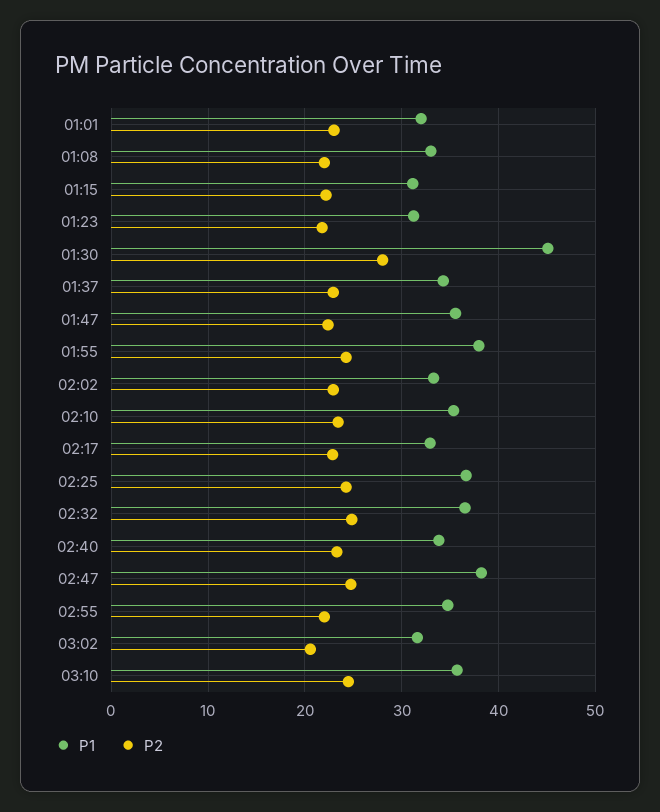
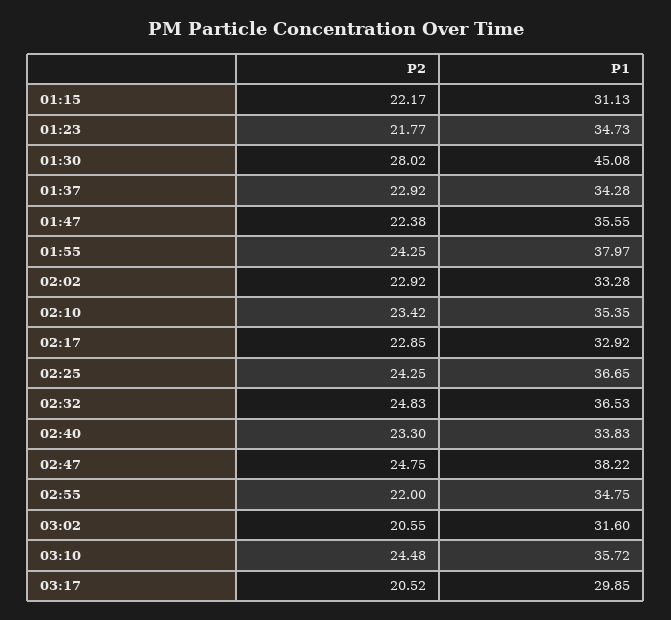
P1, 01:01: 32 -> none
P2, 01:01: 23 -> none
P1, 01:08: 33 -> none
P2, 01:08: 22 -> none
P1, 01:23: 31 -> 34.73
P2, 03:17: none -> 20.52
P1, 03:17: none -> 29.85

